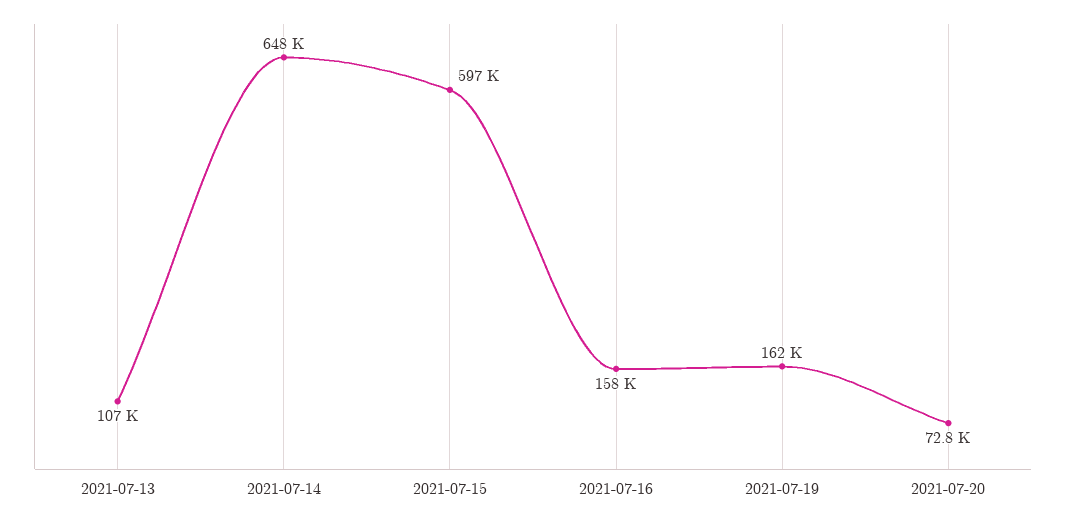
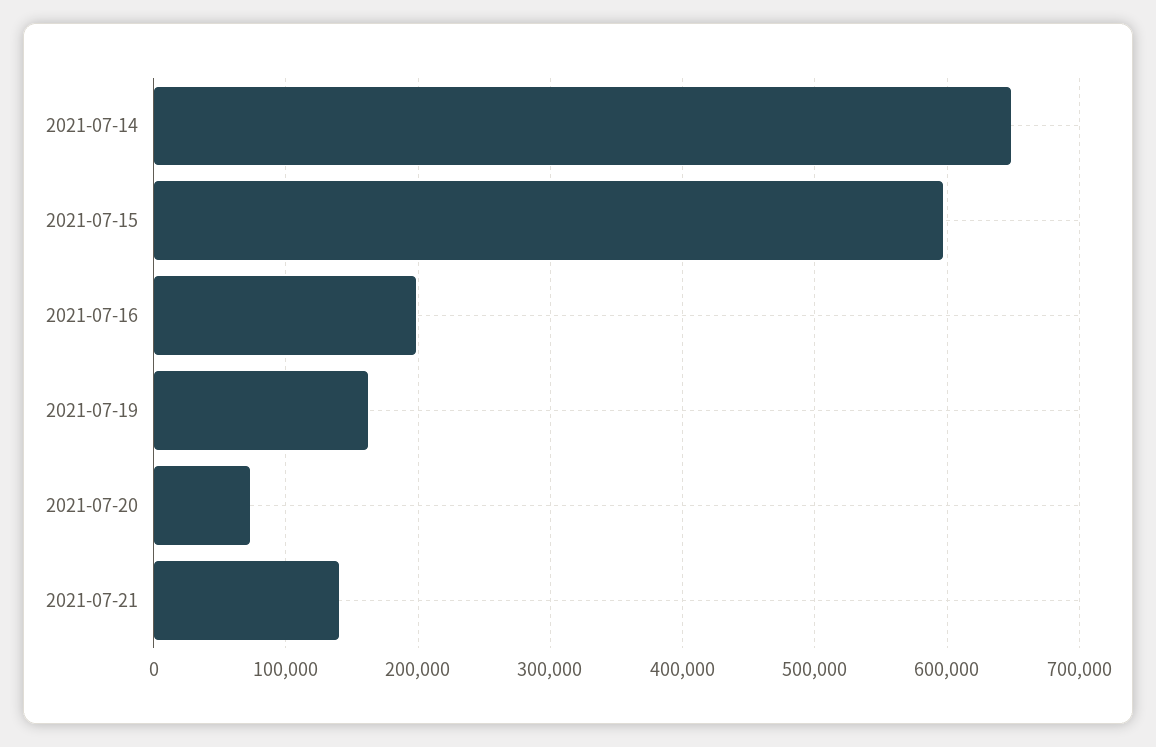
2021-07-13: 107000 -> none
2021-07-16: 158000 -> 200000
2021-07-21: none -> 140000

